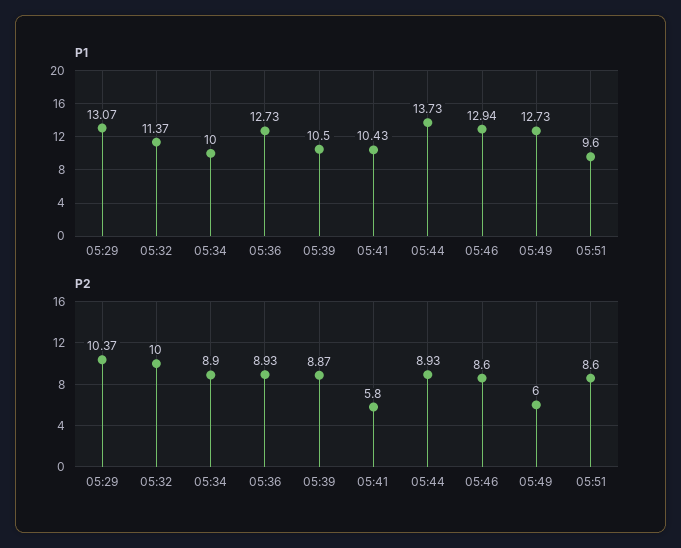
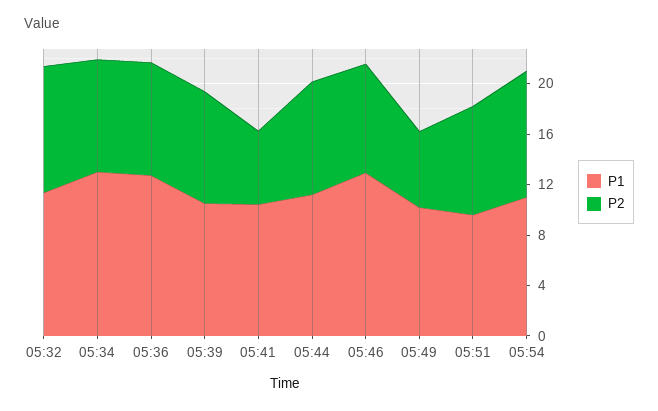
P1, 05:29: 13.07 -> none
P1, 05:34: 10 -> 13
P1, 05:44: 13.73 -> 11
P1, 05:49: 12.73 -> 10
P2, 05:29: 10.37 -> none
P1, 05:54: none -> 11
P2, 05:54: none -> 10

